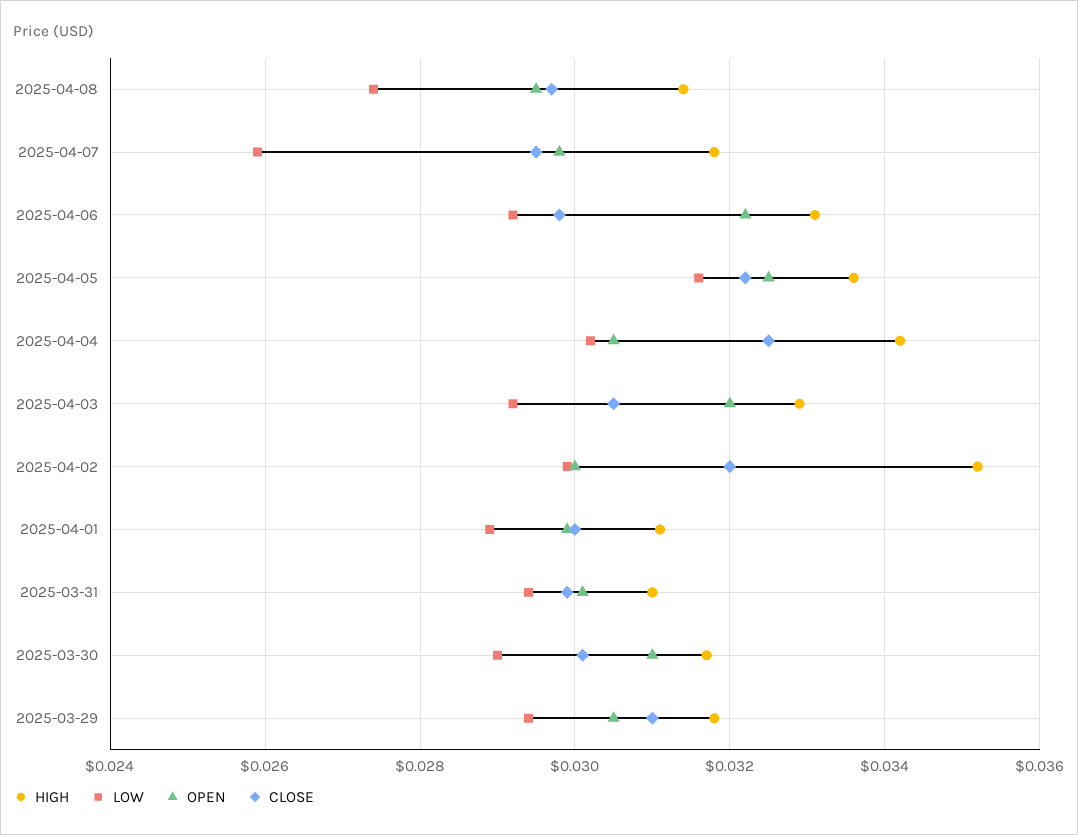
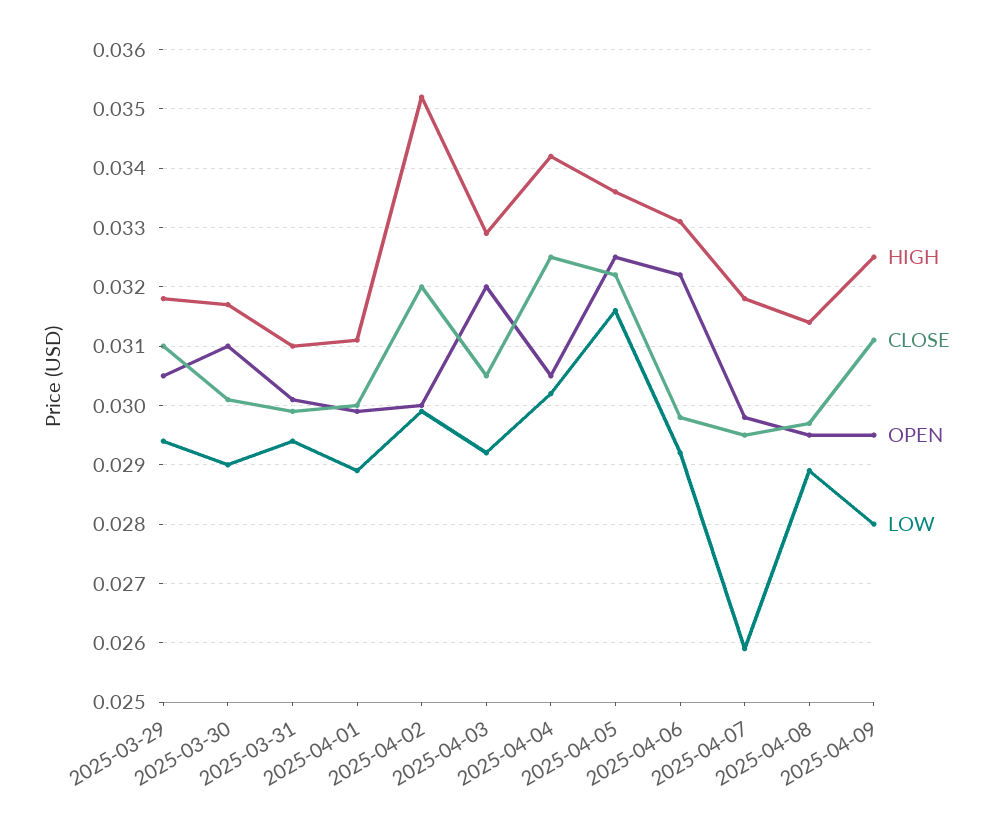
LOW, 2025-04-08: 0.0275 -> 0.029
HIGH, 2025-04-09: none -> 0.0325
CLOSE, 2025-04-09: none -> 0.031
OPEN, 2025-04-09: none -> 0.0295
LOW, 2025-04-09: none -> 0.028

